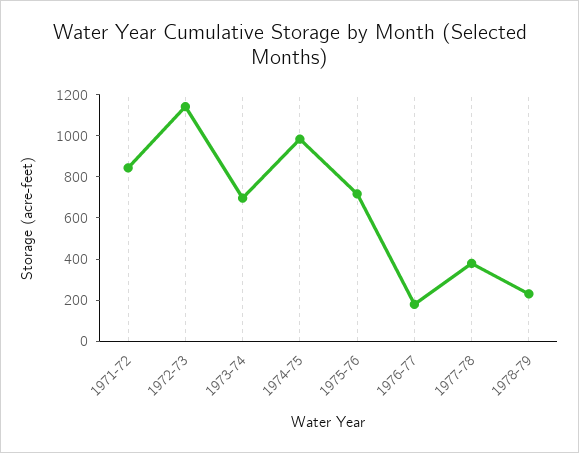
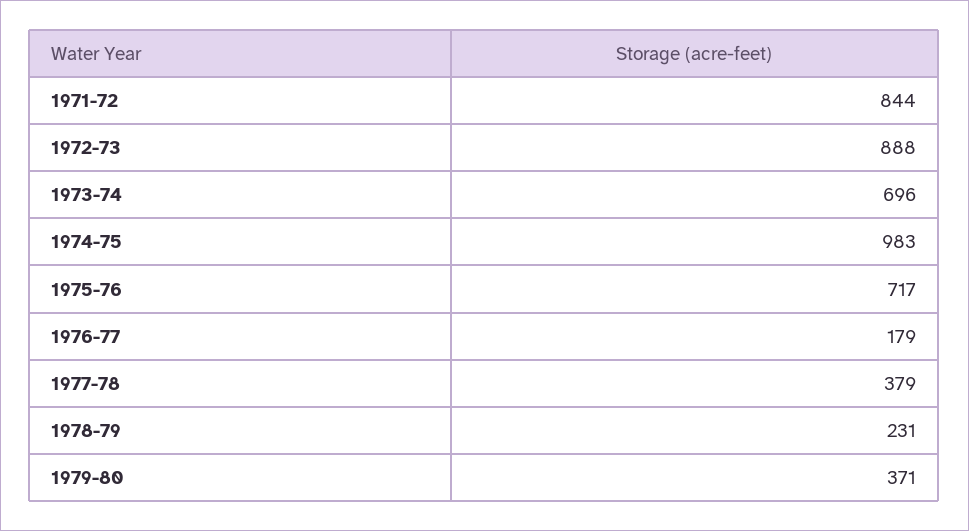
1972-73: 1150 -> 888
1979-80: none -> 371

